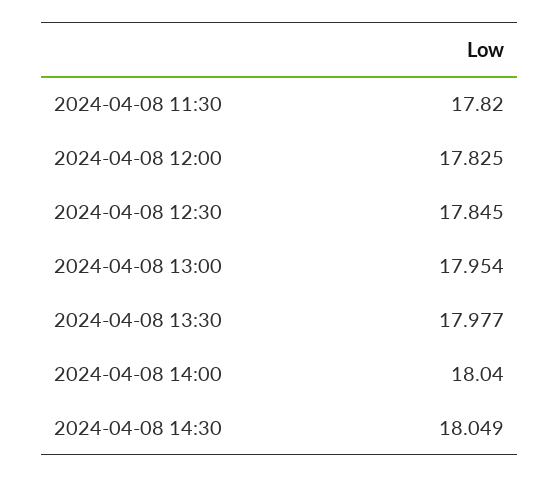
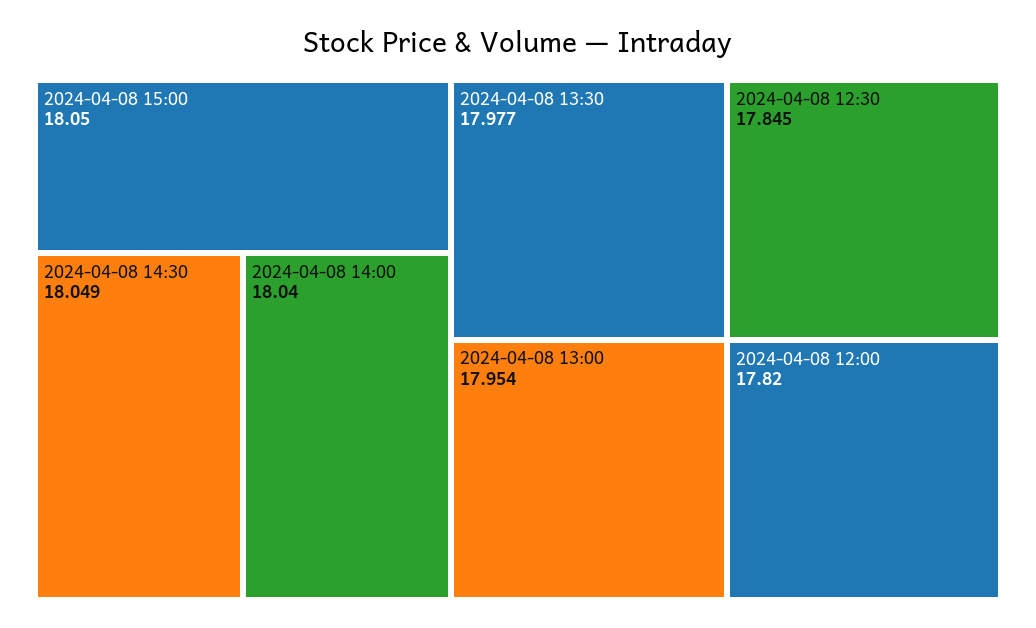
2024-04-08 11:30: 17.82 -> none
2024-04-08 12:00: 17.825 -> 17.82
2024-04-08 15:00: none -> 18.05

